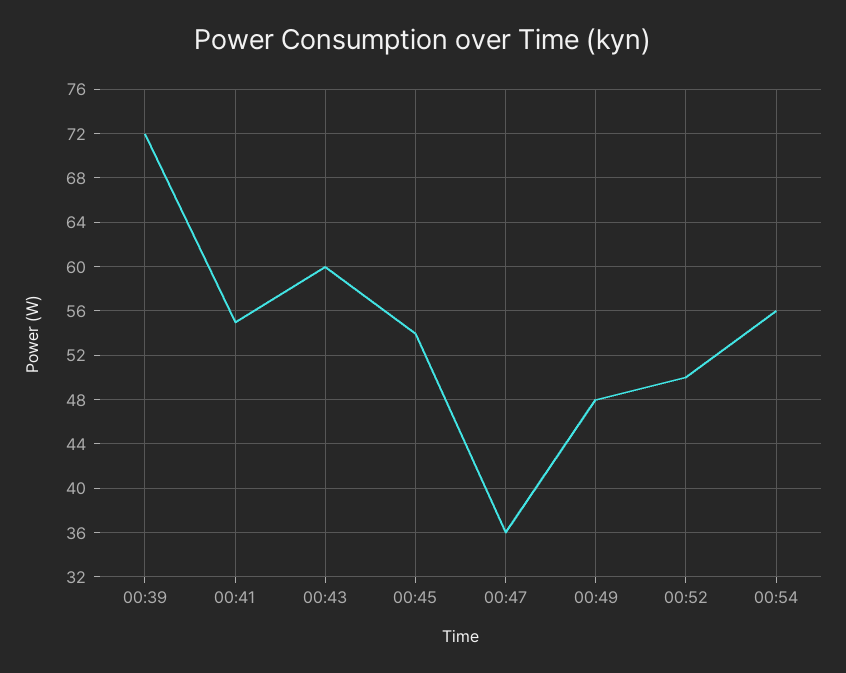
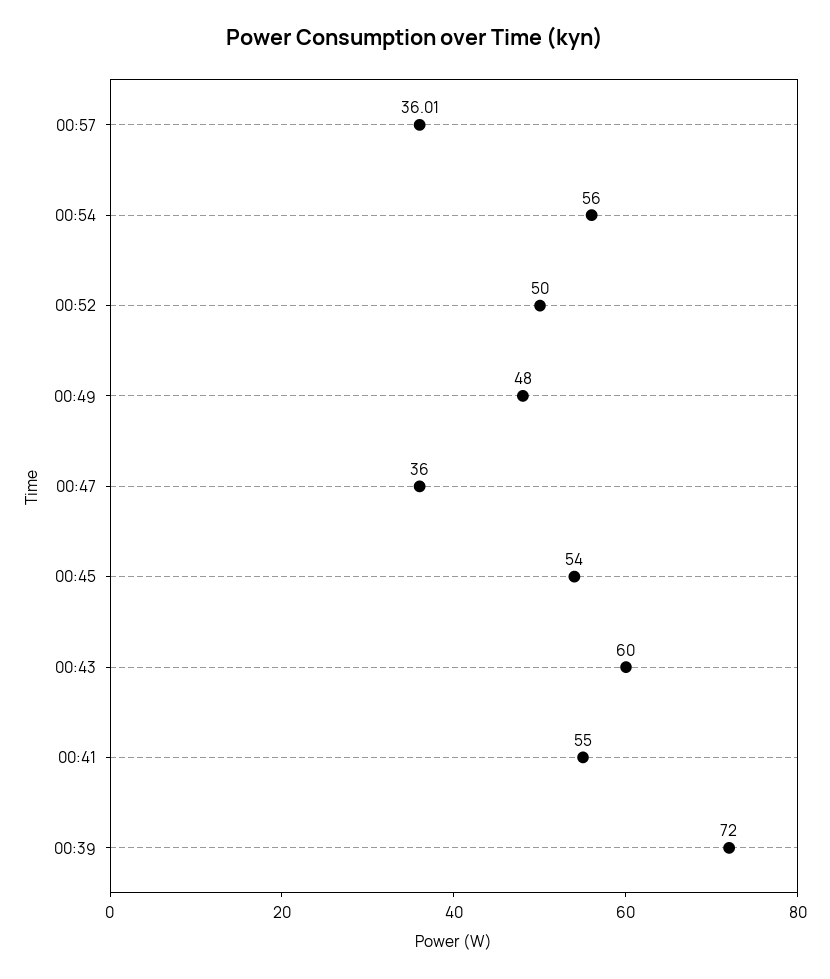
00:57: none -> 36.01

